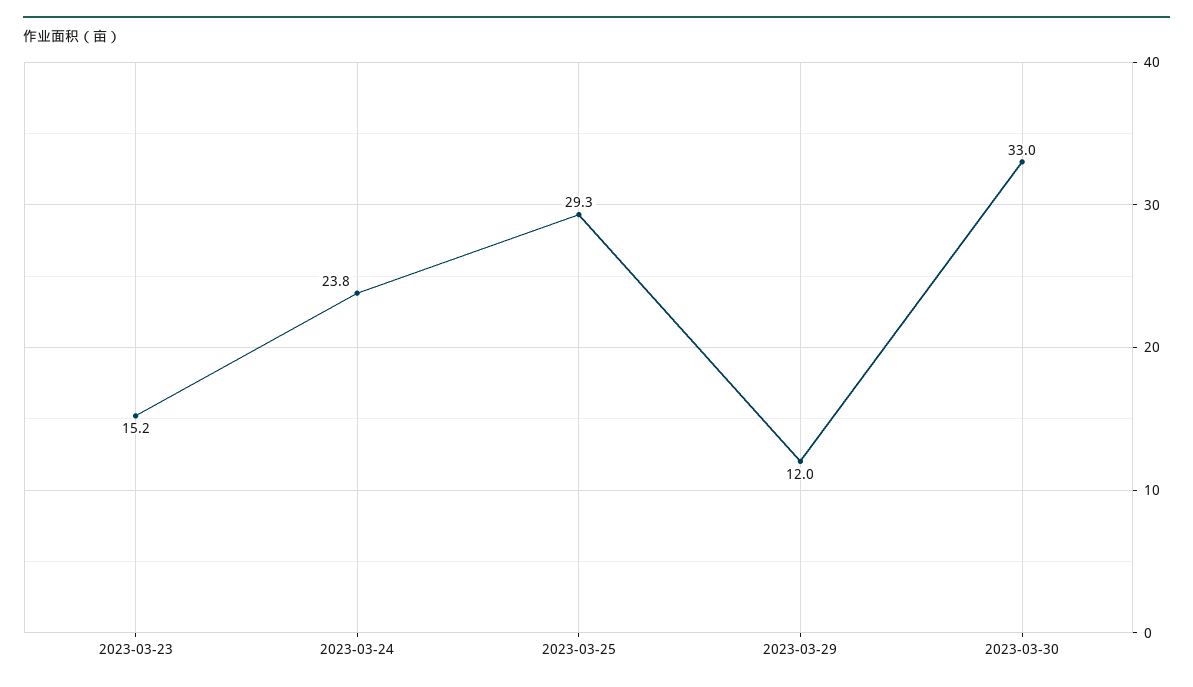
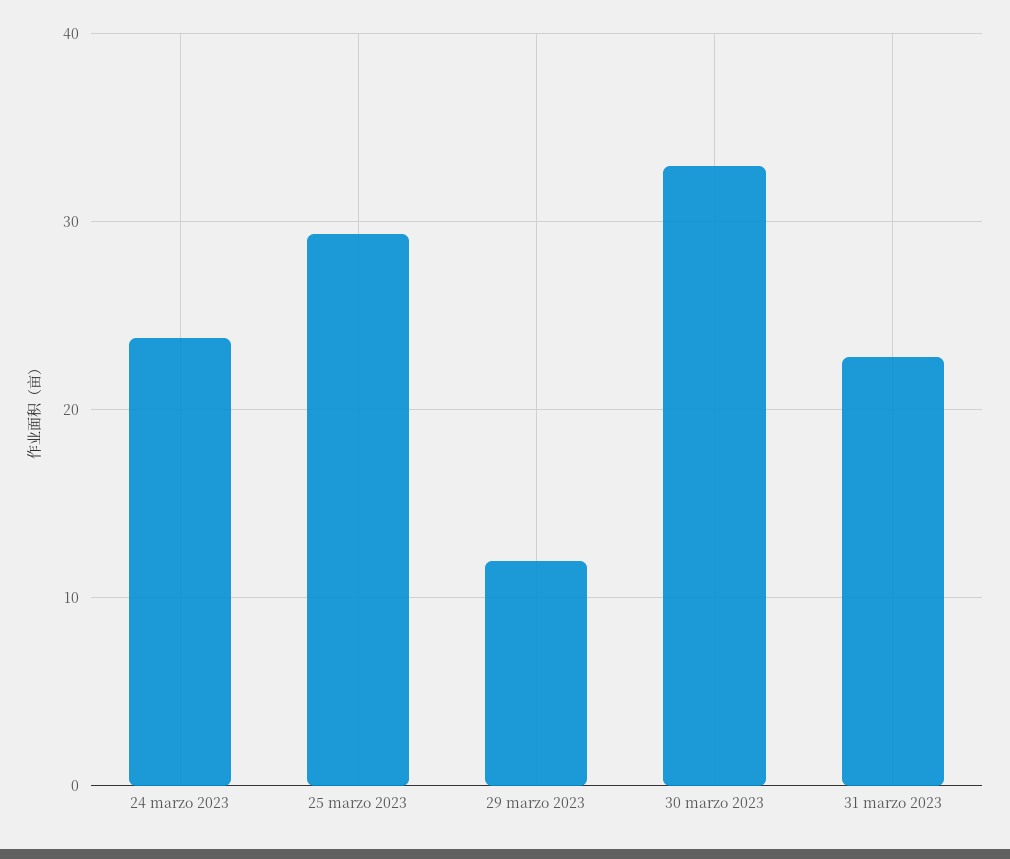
2023-03-23: 15.2 -> none
31 marzo 2023: none -> 23

